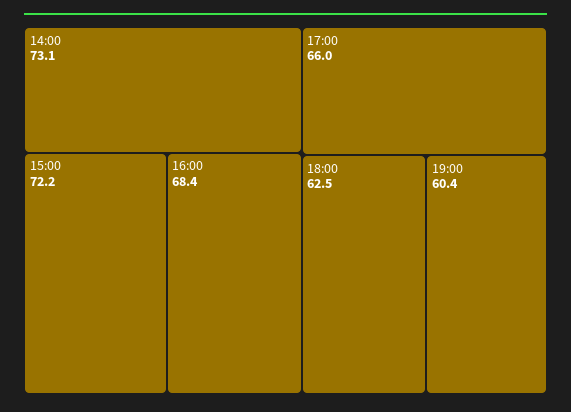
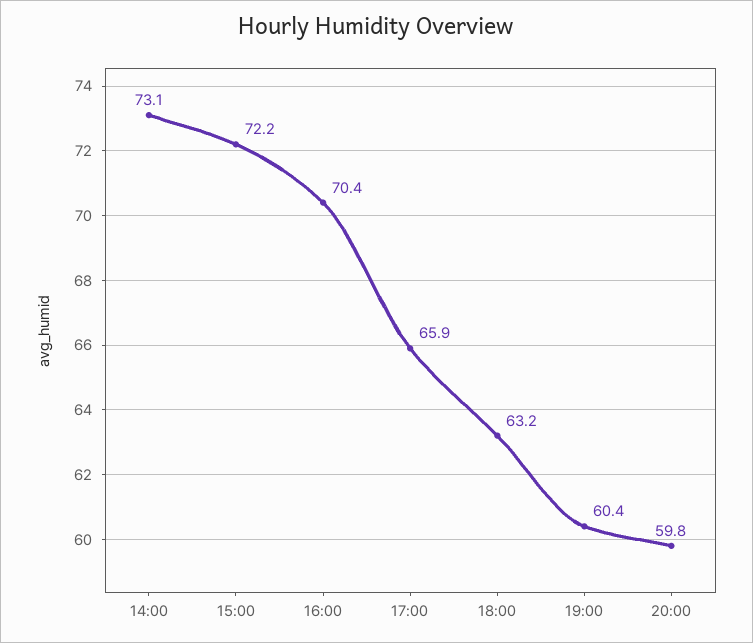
16:00: 68.4 -> 70.4
17:00: 66 -> 65.9
18:00: 62.5 -> 63.2
20:00: none -> 59.8

